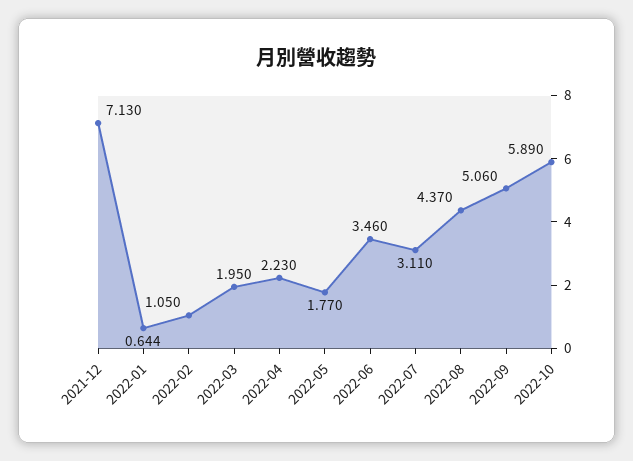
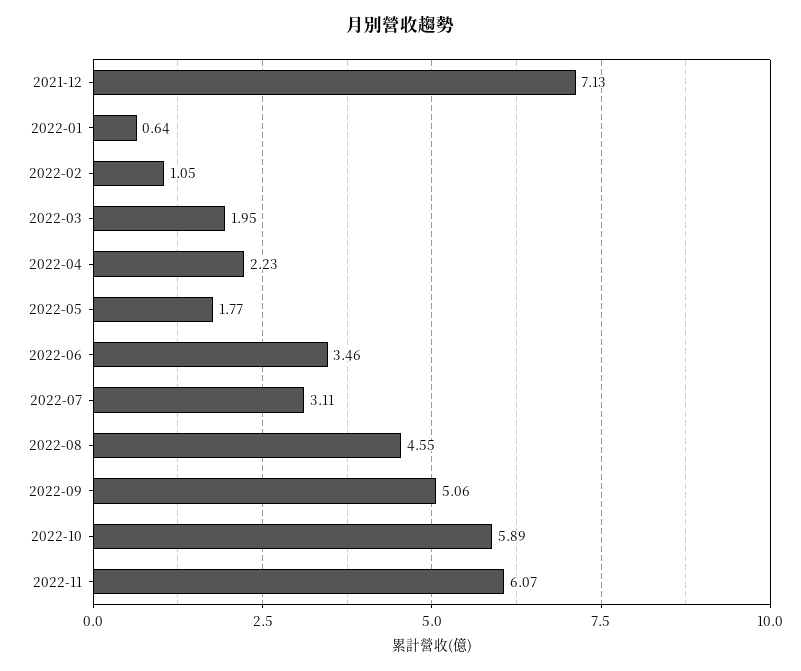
2022-08: 4.37 -> 4.55
2022-11: none -> 6.07

